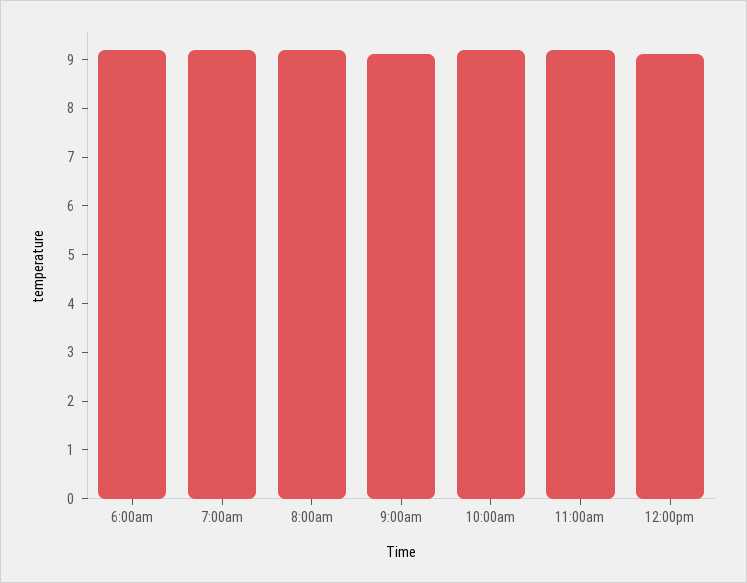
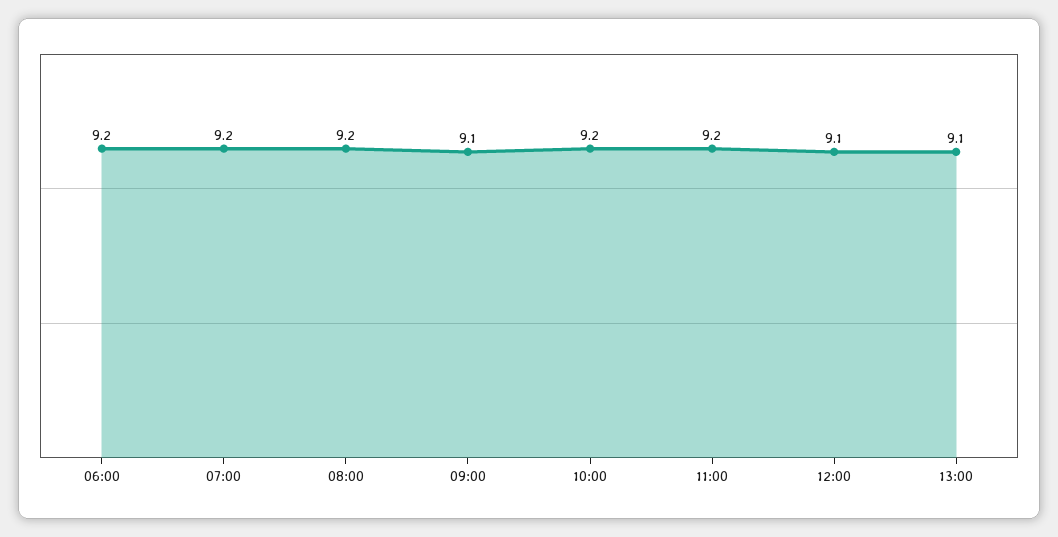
13:00: none -> 9.1

